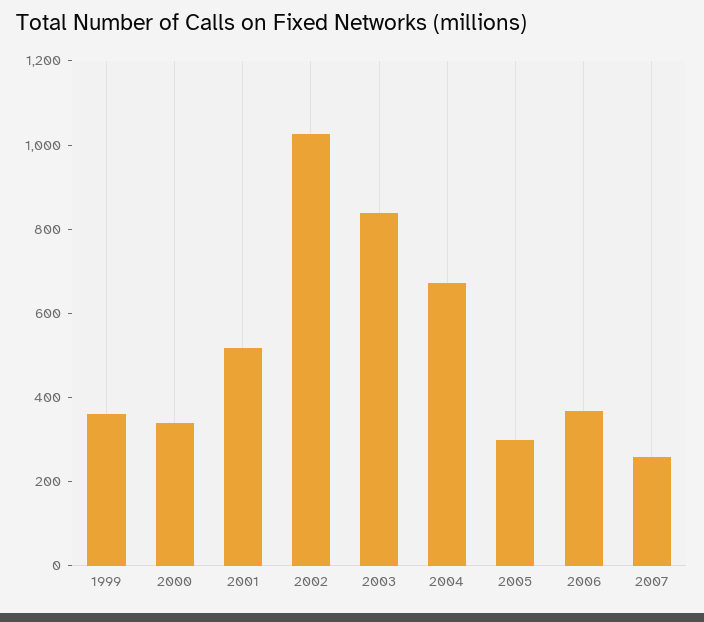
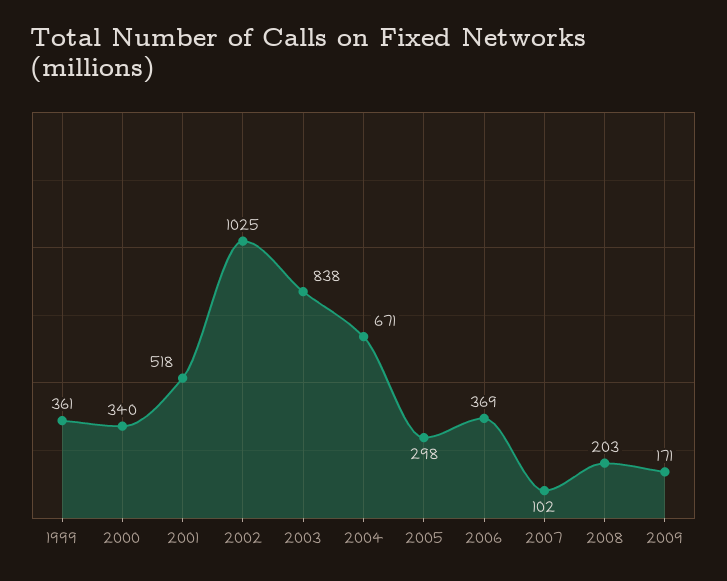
2007: 250 -> 102
2008: none -> 203
2009: none -> 171

